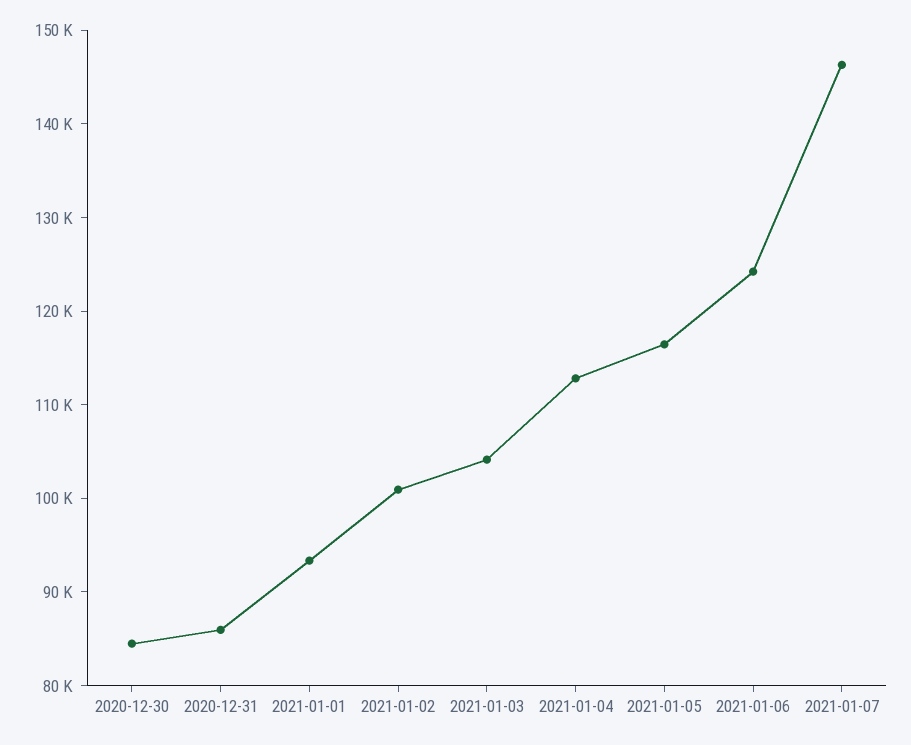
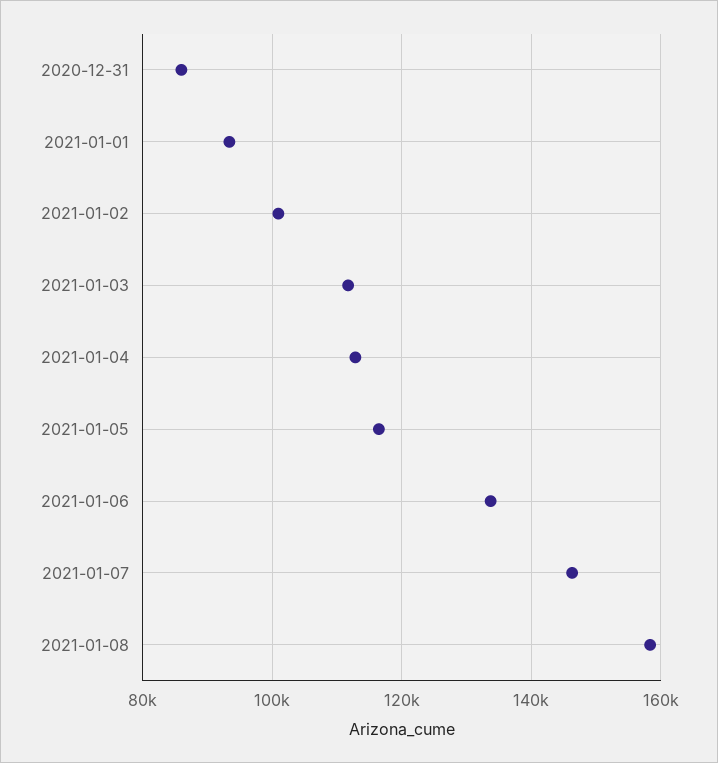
2020-12-30: 84000 -> none
2021-01-03: 104000 -> 112000
2021-01-06: 124000 -> 134000
2021-01-08: none -> 158000

